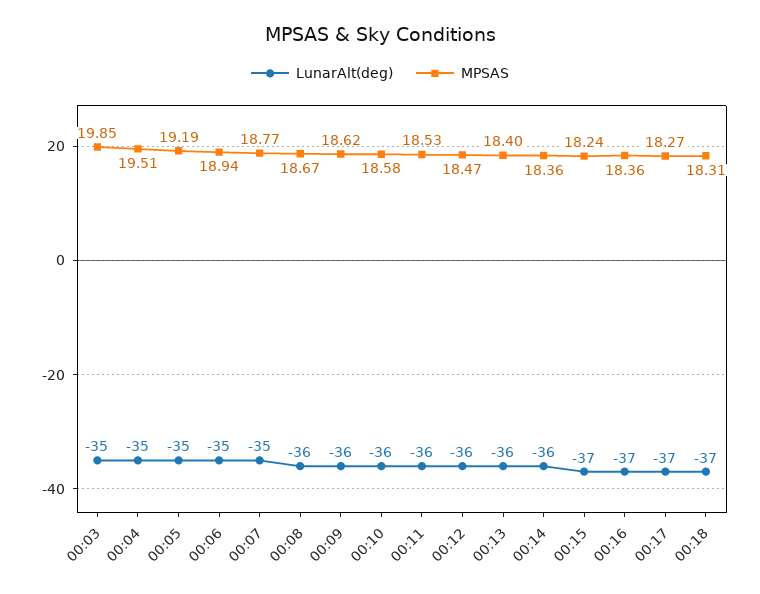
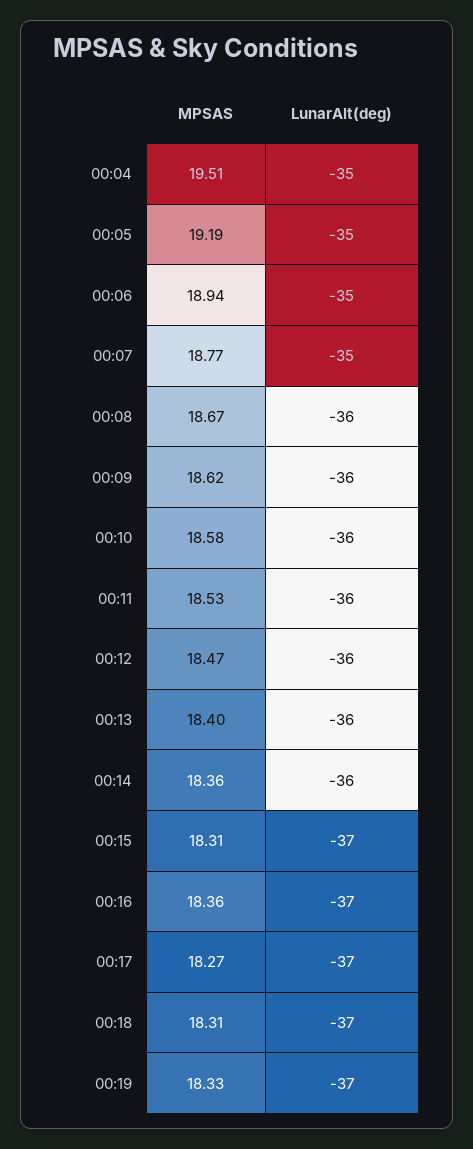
LunarAlt(deg), 00:03: -35 -> none
MPSAS, 00:03: 19.85 -> none
MPSAS, 00:15: 18.24 -> 18.31
MPSAS, 00:19: none -> 18.33
LunarAlt(deg), 00:19: none -> -37

